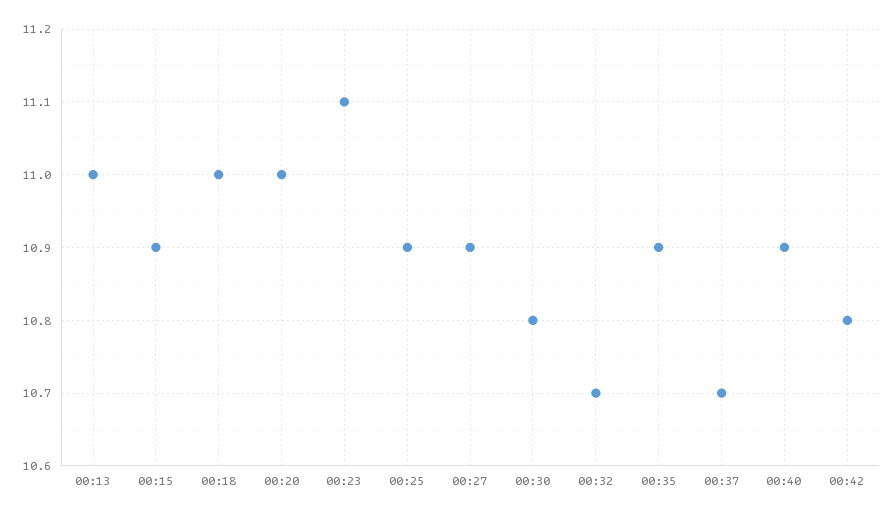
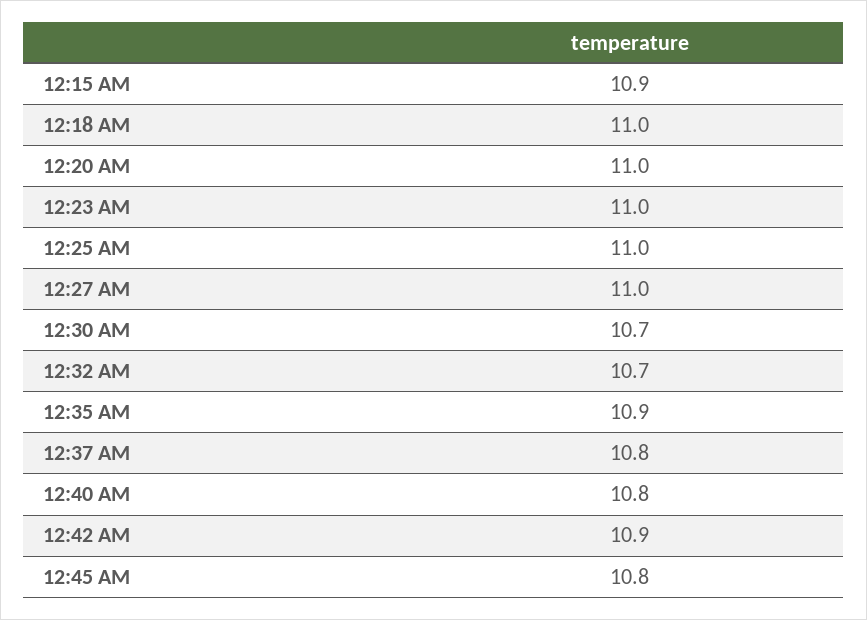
00:13: 11 -> none
00:23: 11.1 -> 11
00:25: 10.9 -> 11
00:27: 10.9 -> 11
00:30: 10.8 -> 10.7
00:37: 10.7 -> 10.8
00:40: 10.9 -> 10.8
00:42: 10.8 -> 10.9
12:45 AM: none -> 10.8

